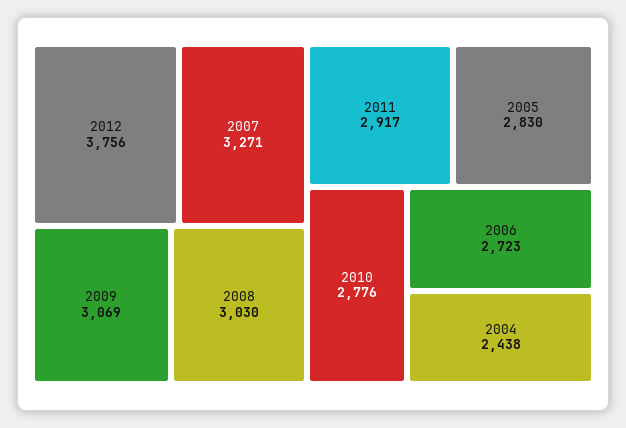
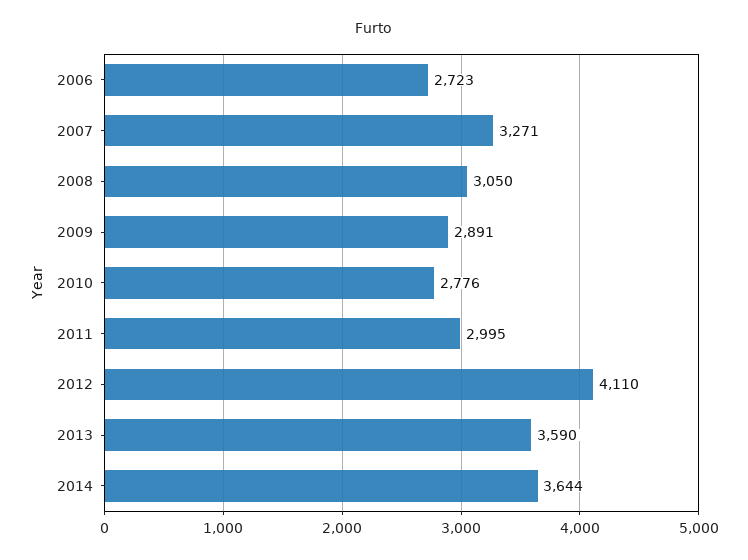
2012: 3756 -> 4110
2009: 3069 -> 2891
2008: 3030 -> 3050
2011: 2917 -> 2995
2005: 2830 -> none
2004: 2438 -> none
2013: none -> 3590
2014: none -> 3644

